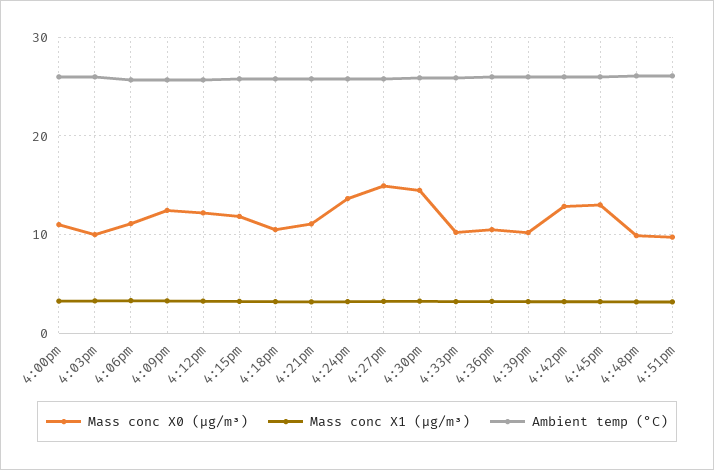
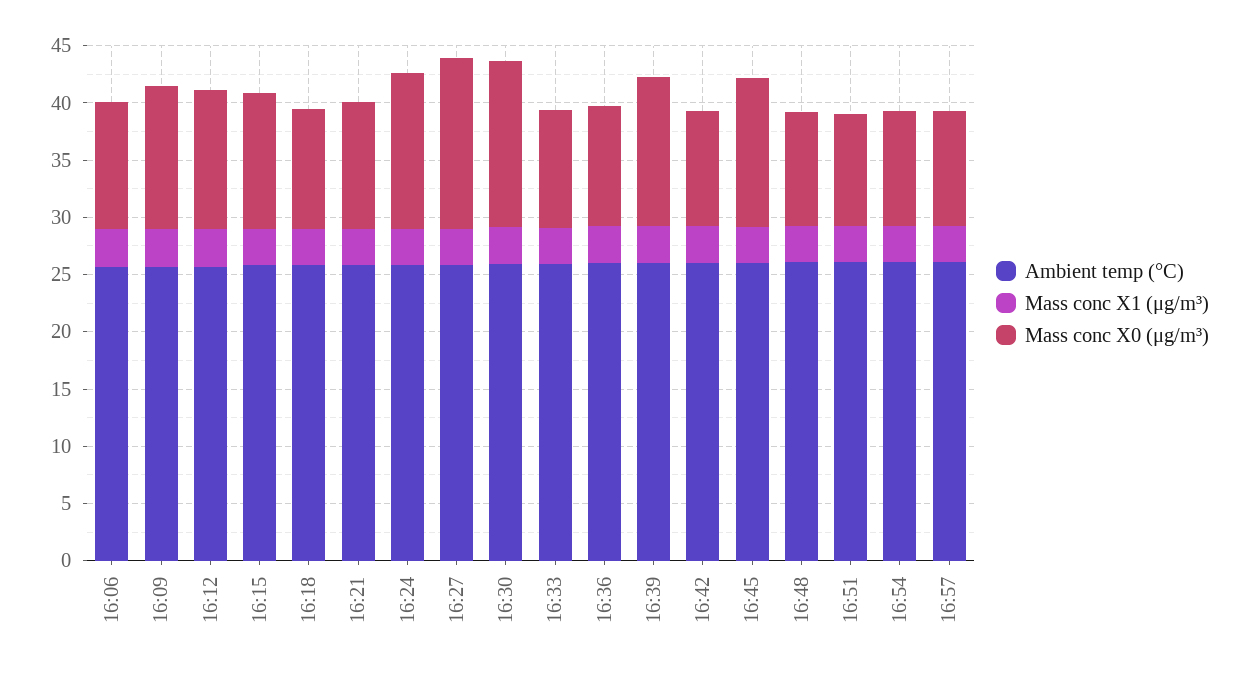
Mass conc X0 (μg/m³), 4:00pm: 11 -> none
Mass conc X1 (μg/m³), 4:00pm: 3 -> none
Ambient temp (°C), 4:00pm: 26 -> none
Mass conc X0 (μg/m³), 4:03pm: 10 -> none
Mass conc X1 (μg/m³), 4:03pm: 3 -> none
Ambient temp (°C), 4:03pm: 26 -> none
Mass conc X0 (μg/m³), 4:39pm: 10 -> 13
Mass conc X0 (μg/m³), 4:42pm: 13 -> 10
Ambient temp (°C), 16:54: none -> 26
Mass conc X1 (μg/m³), 16:54: none -> 3
Mass conc X0 (μg/m³), 16:54: none -> 10
Ambient temp (°C), 16:57: none -> 26
Mass conc X1 (μg/m³), 16:57: none -> 3
Mass conc X0 (μg/m³), 16:57: none -> 10

